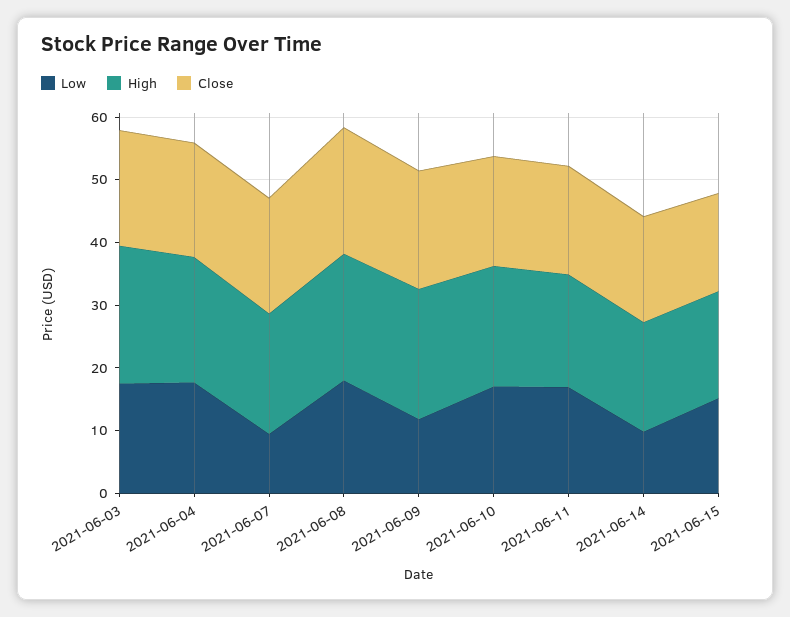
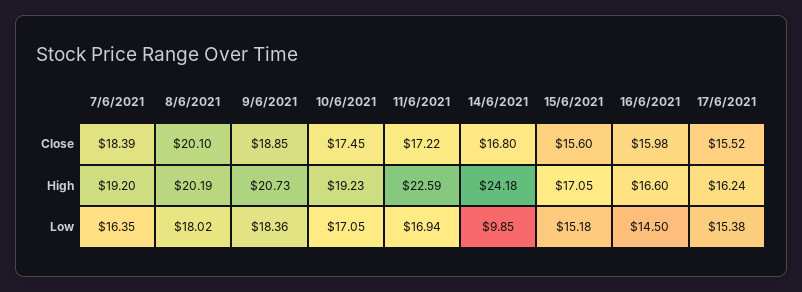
Low, 2021-06-03: 18 -> none
High, 2021-06-03: 22 -> none
Close, 2021-06-03: 18 -> none
Low, 2021-06-04: 18 -> none
High, 2021-06-04: 20 -> none
Close, 2021-06-04: 18 -> none
Low, 2021-06-07: 10 -> 16.35
Low, 2021-06-09: 12 -> 18.36
High, 2021-06-11: 18 -> 22.59
High, 2021-06-14: 18 -> 24.18
Close, 16/6/2021: none -> 15.98
Close, 17/6/2021: none -> 15.52
High, 16/6/2021: none -> 16.6
High, 17/6/2021: none -> 16.24
Low, 16/6/2021: none -> 14.5
Low, 17/6/2021: none -> 15.38

